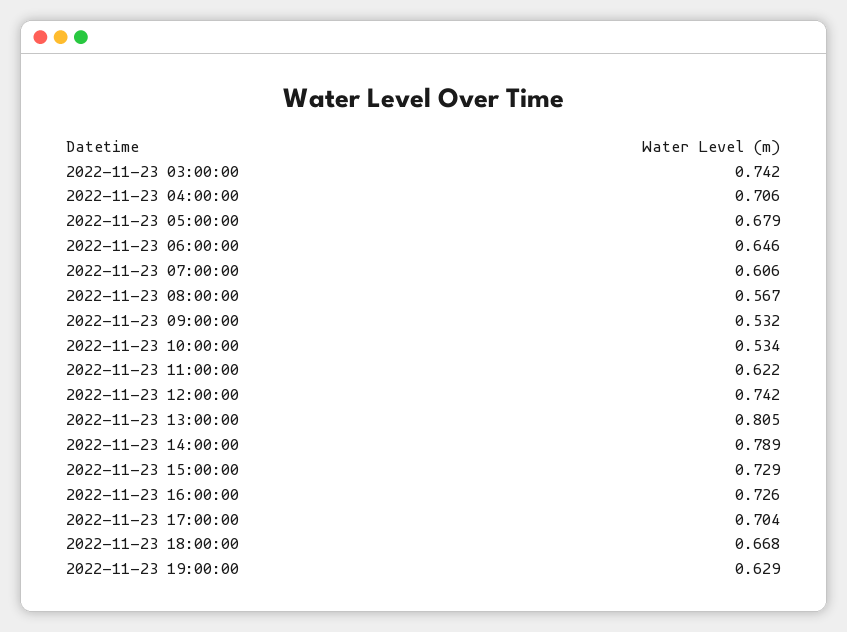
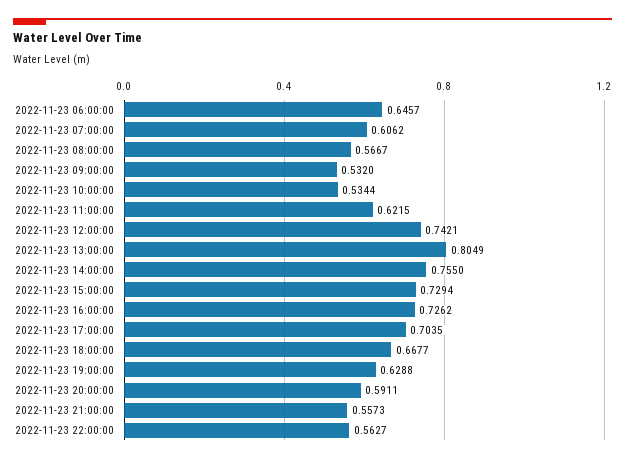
2022-11-23 03:00:00: 0.742 -> none
2022-11-23 04:00:00: 0.706 -> none
2022-11-23 05:00:00: 0.679 -> none
2022-11-23 14:00:00: 0.789 -> 0.755
2022-11-23 20:00:00: none -> 0.5911
2022-11-23 21:00:00: none -> 0.5573
2022-11-23 22:00:00: none -> 0.5627

